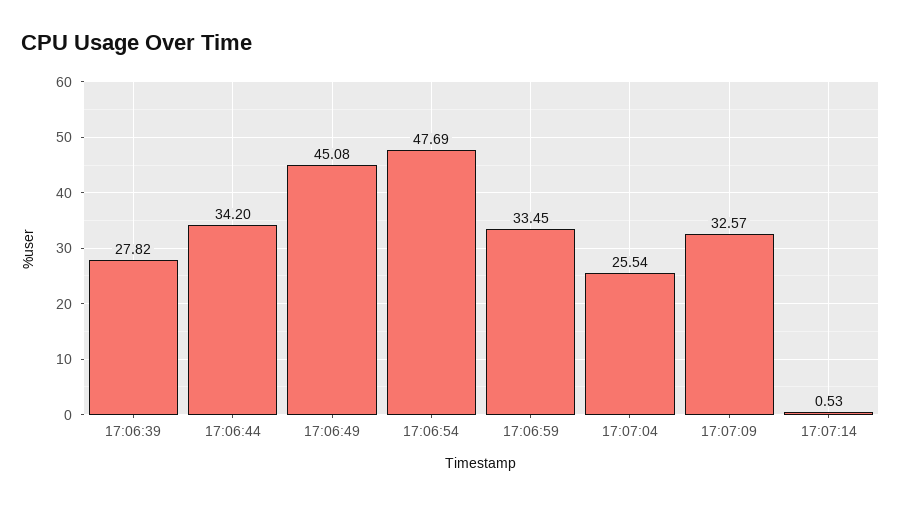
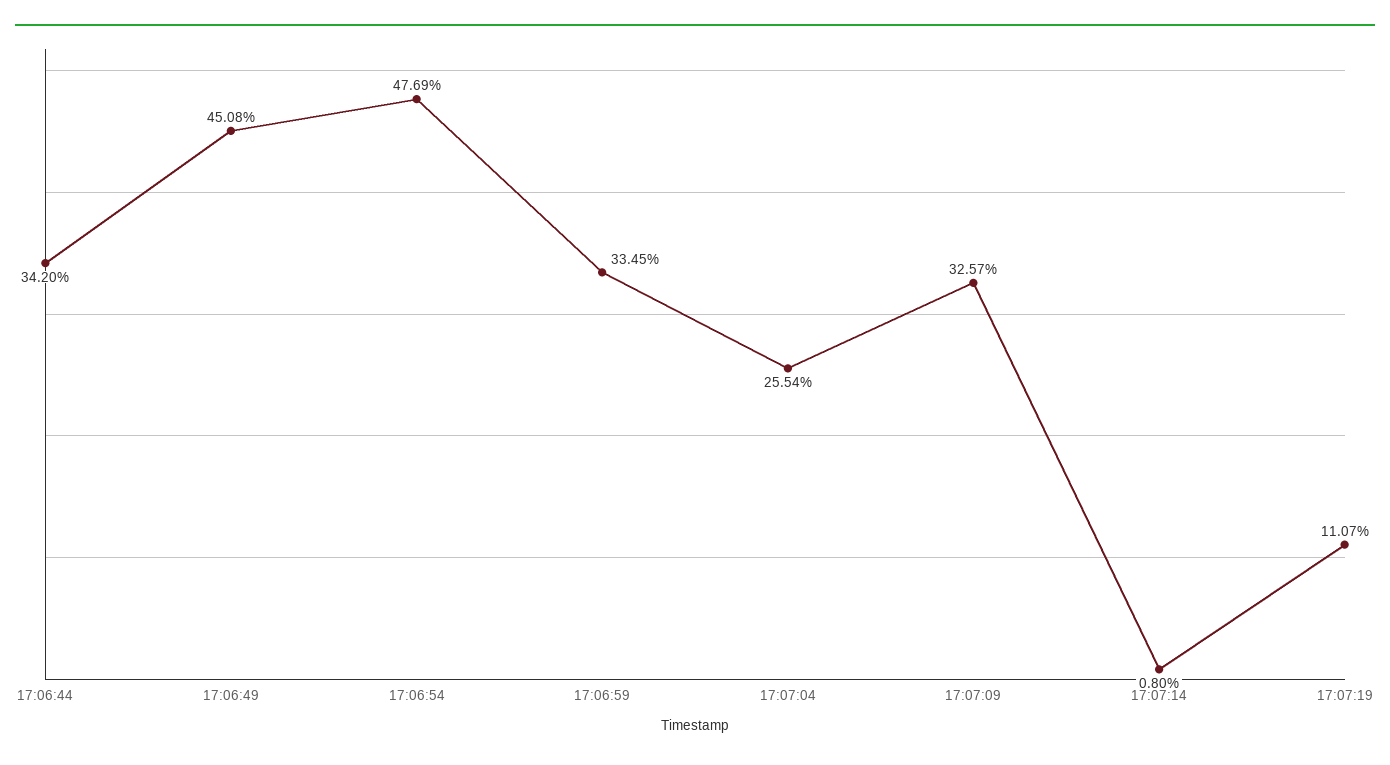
17:06:39: 27.82 -> none
17:07:14: 0.53 -> 0.8
17:07:19: none -> 11.07

